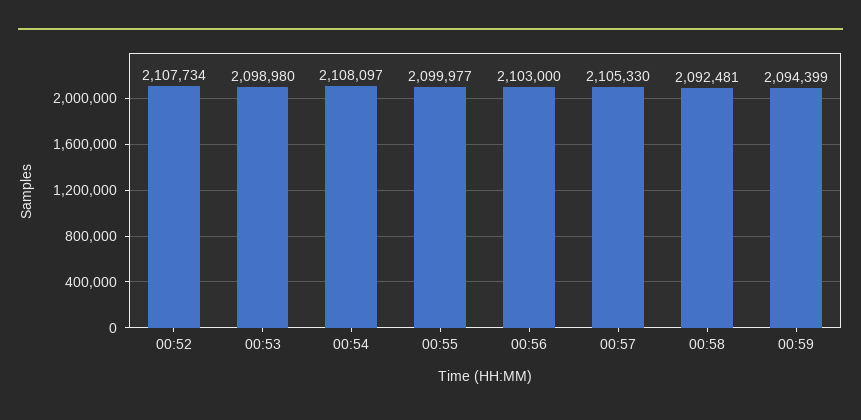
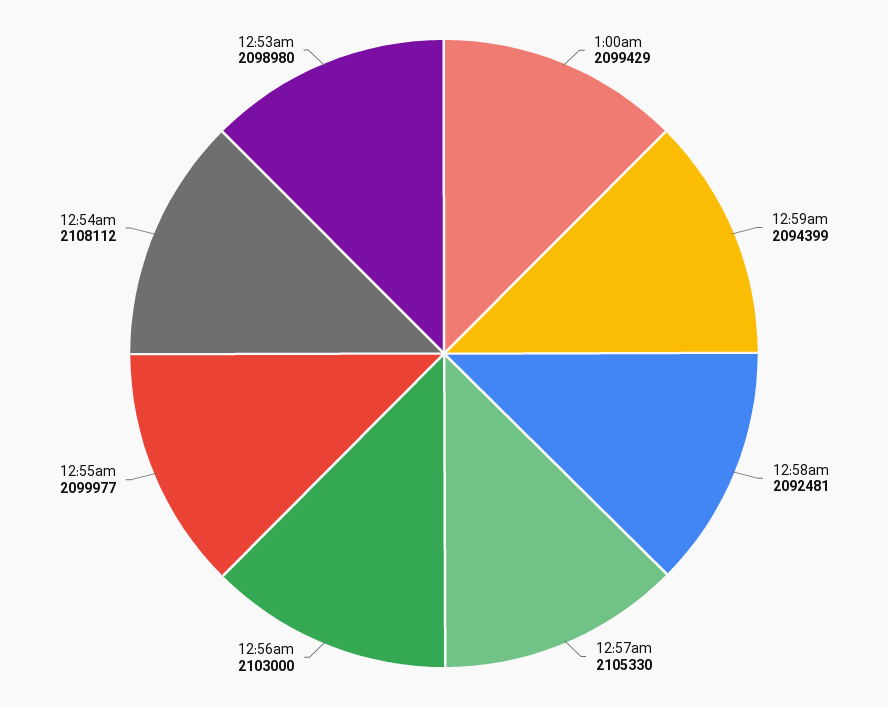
00:52: 2107734 -> none
00:54: 2108097 -> 2108112
1:00am: none -> 2099429

